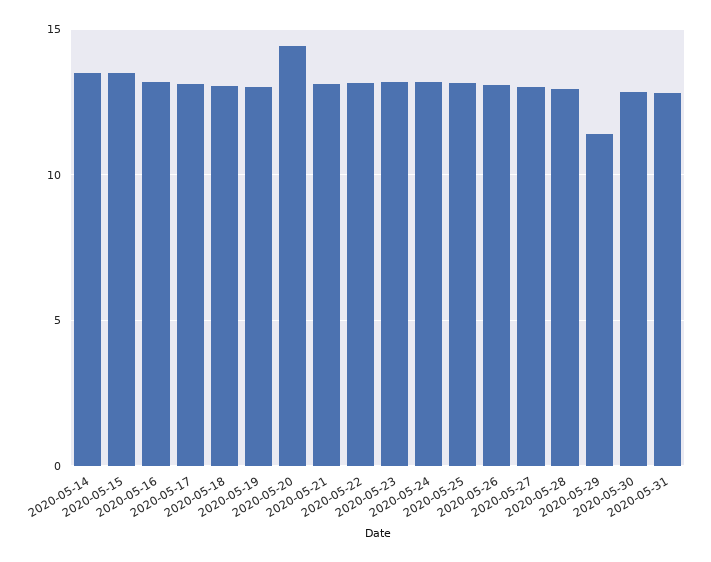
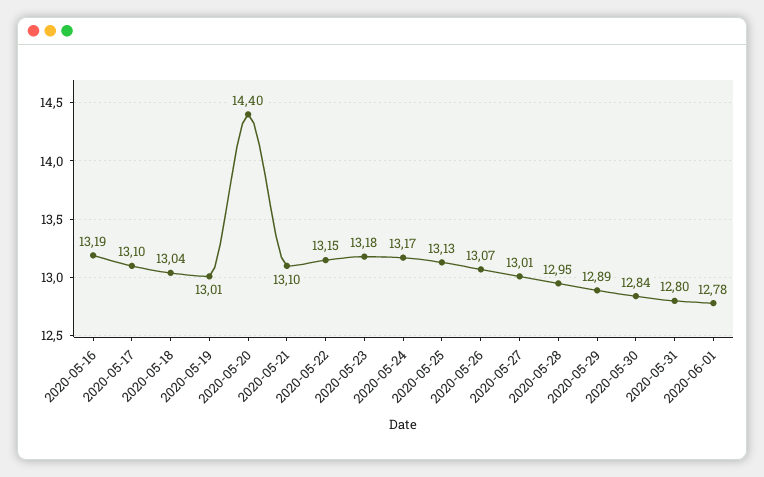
2020-05-14: 13.5 -> none
2020-05-15: 13.5 -> none
2020-05-29: 11.5 -> 12.89
2020-06-01: none -> 12.78

